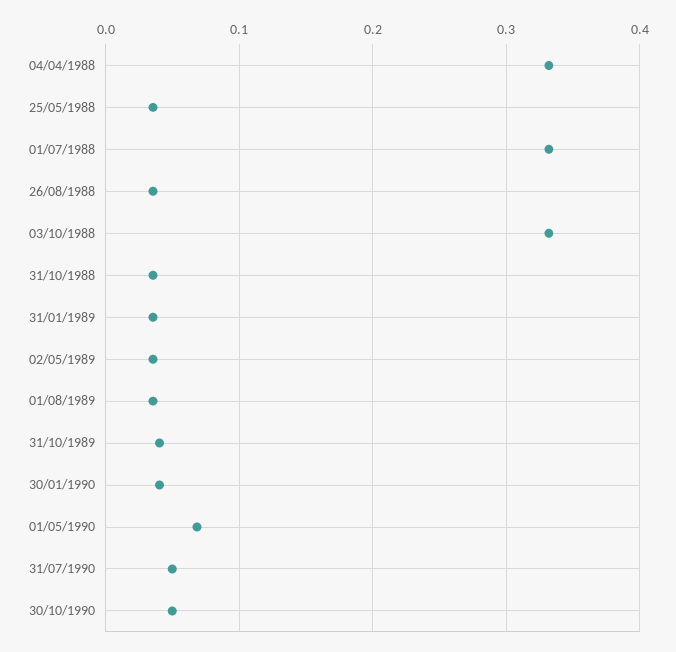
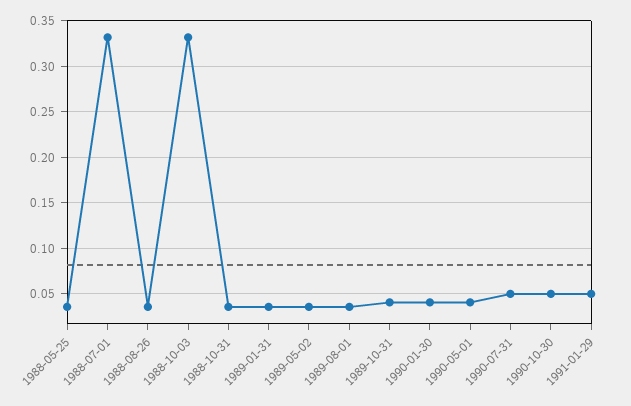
04/04/1988: 0.33 -> none
01/05/1990: 0.07 -> 0.04
1991-01-29: none -> 0.05

